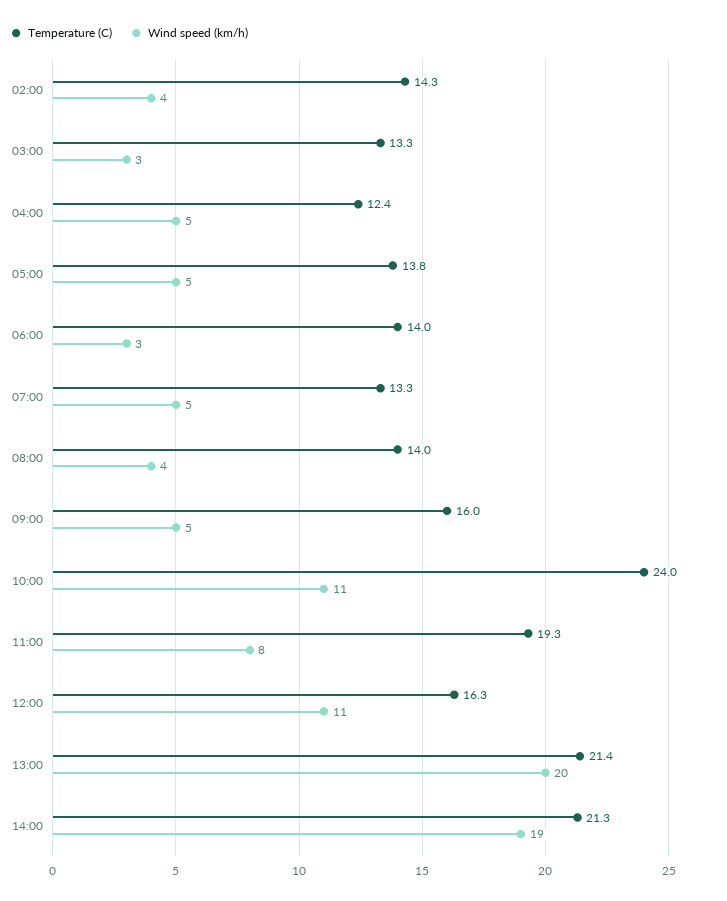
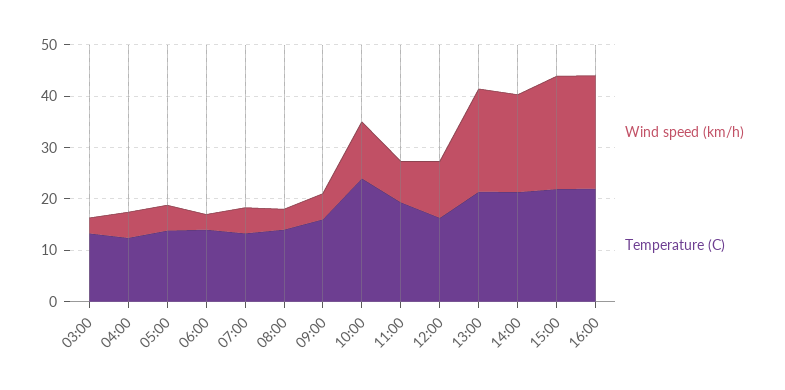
Temperature (C), 02:00: 14.3 -> none
Wind speed (km/h), 02:00: 4 -> none
Wind speed (km/h), 15:00: none -> 22
Temperature (C), 15:00: none -> 22
Wind speed (km/h), 16:00: none -> 22
Temperature (C), 16:00: none -> 22

